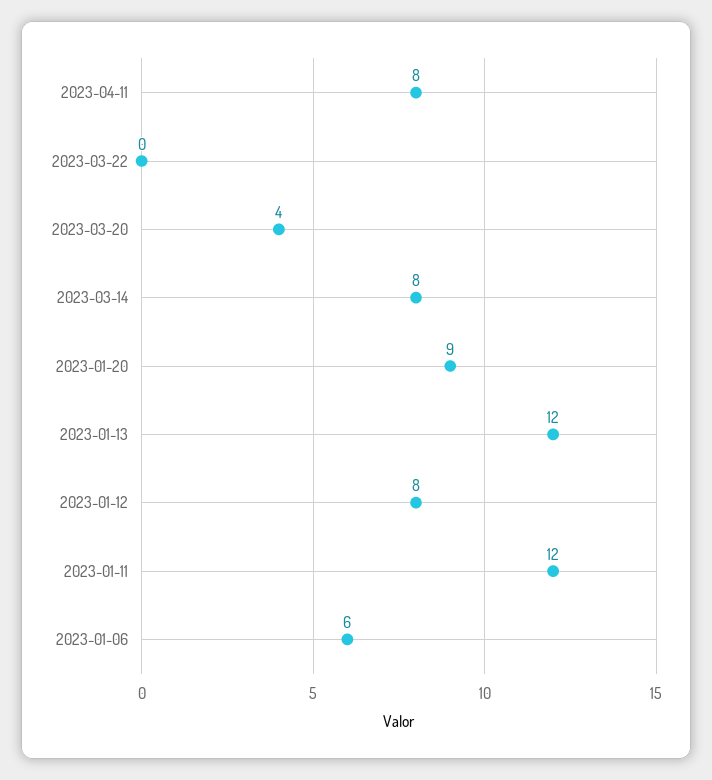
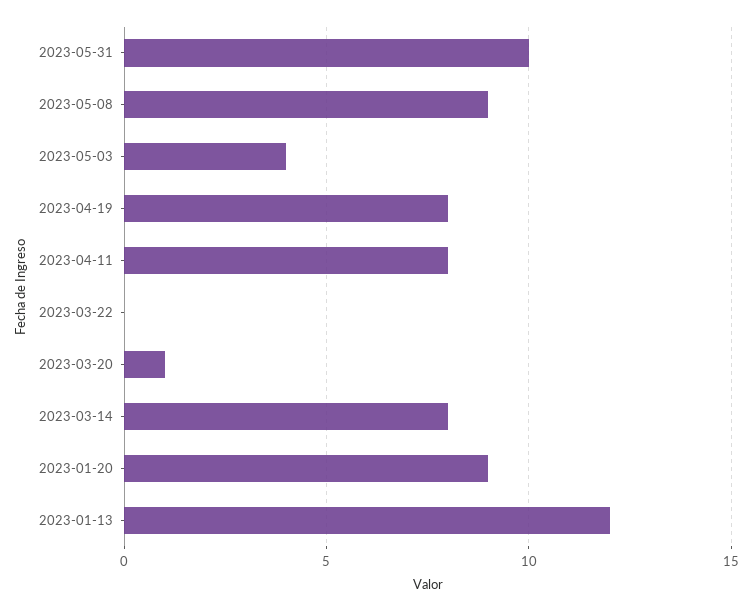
2023-03-20: 4 -> 1
2023-01-12: 8 -> none
2023-01-11: 12 -> none
2023-01-06: 6 -> none
2023-05-31: none -> 10
2023-05-08: none -> 9
2023-05-03: none -> 4
2023-04-19: none -> 8

